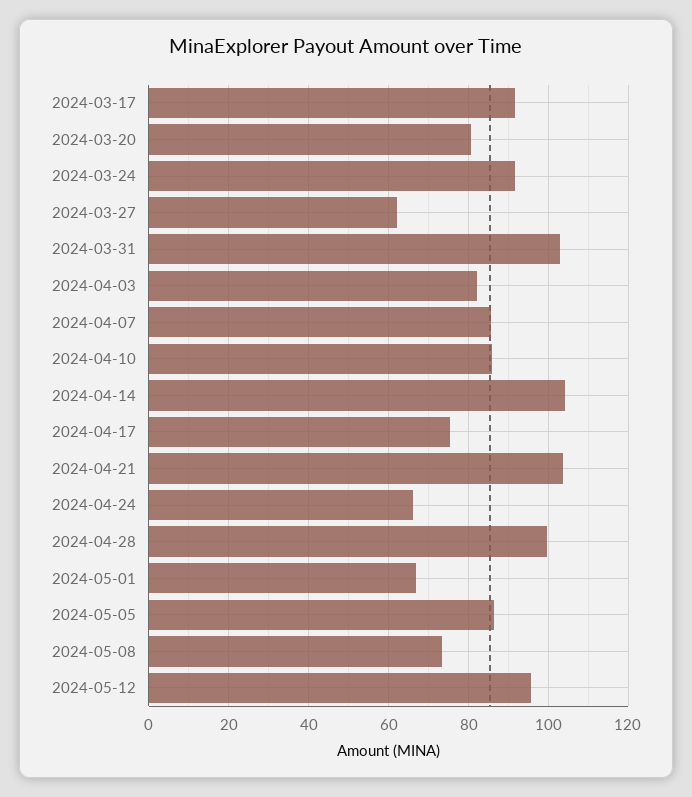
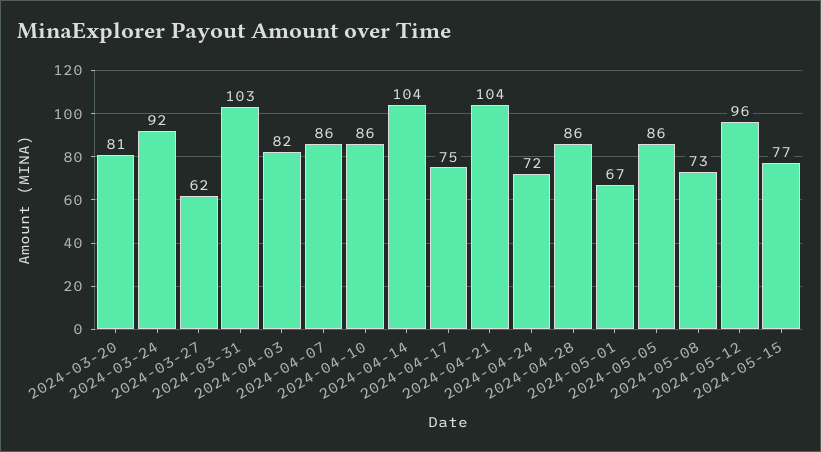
2024-03-17: 92 -> none
2024-04-24: 66 -> 72
2024-04-28: 100 -> 86
2024-05-15: none -> 77

